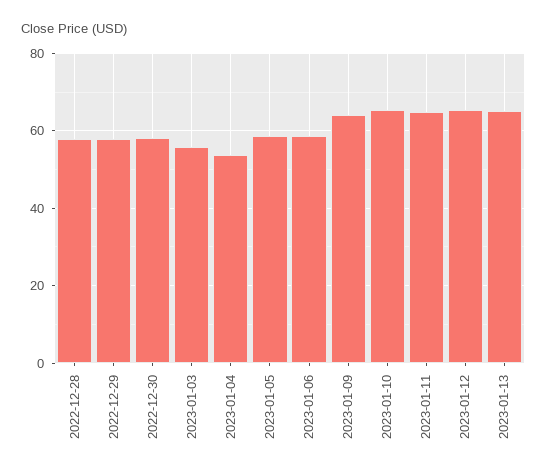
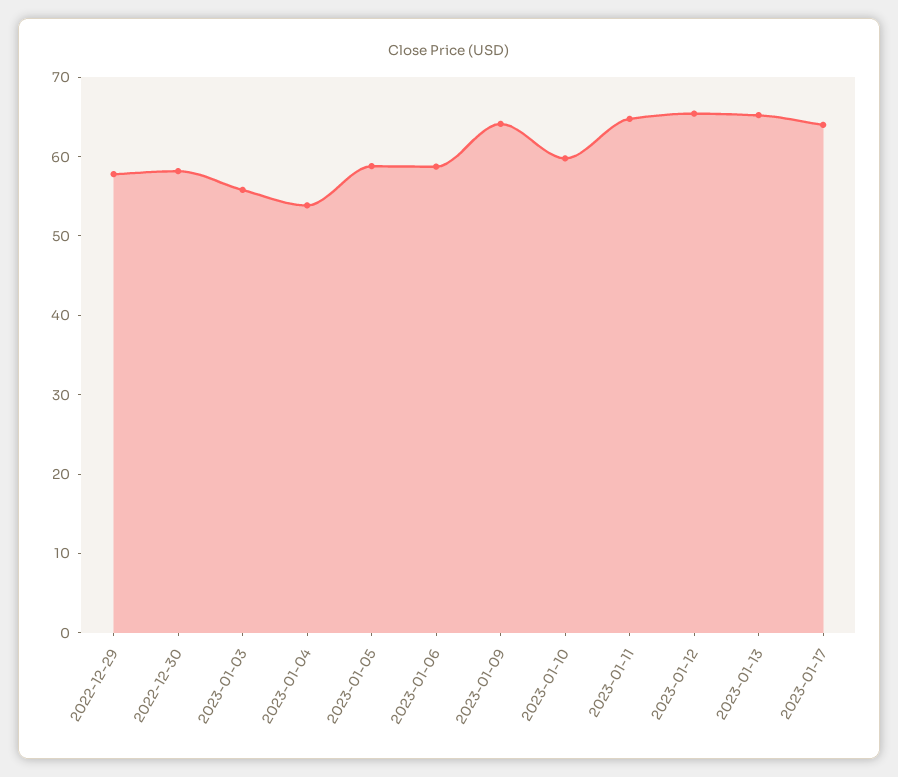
2022-12-28: 58 -> none
2023-01-10: 66 -> 60
2023-01-17: none -> 64

